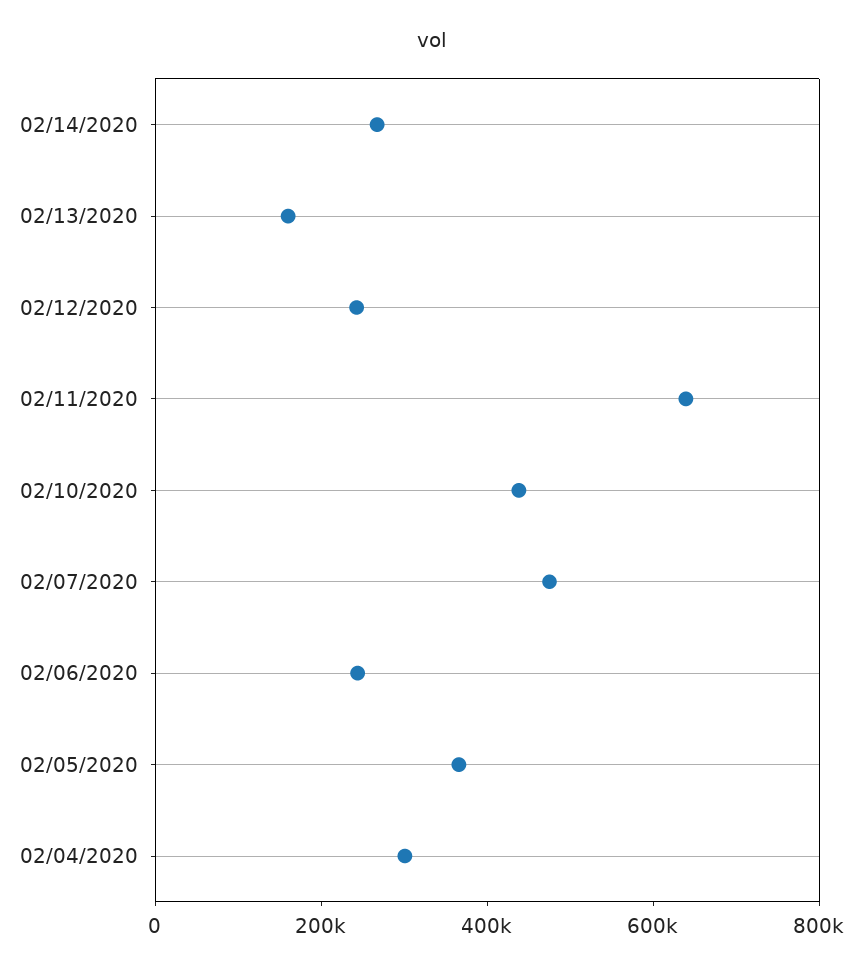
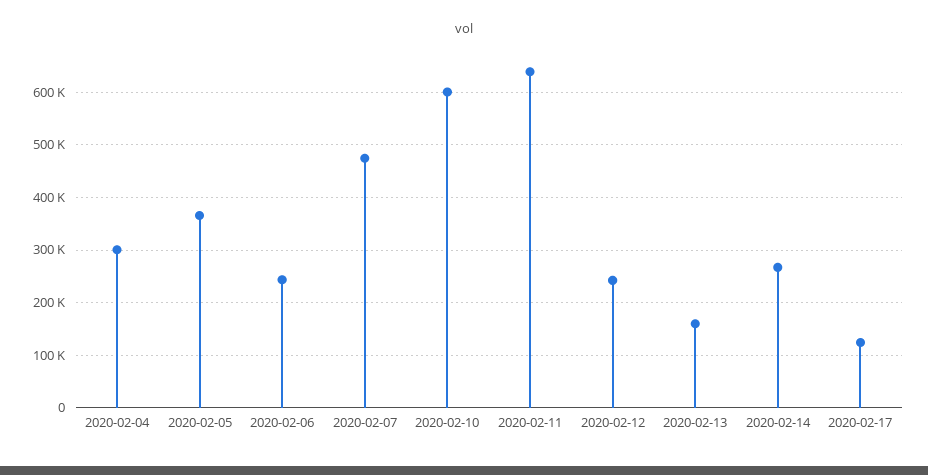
02/10/2020: 450000 -> 600000
2020-02-17: none -> 120000

